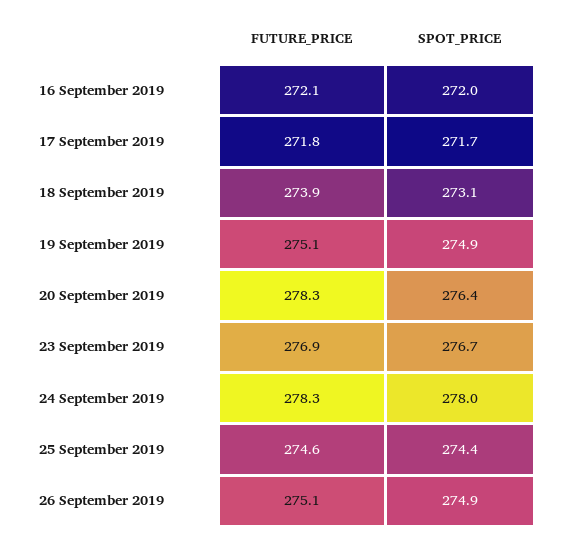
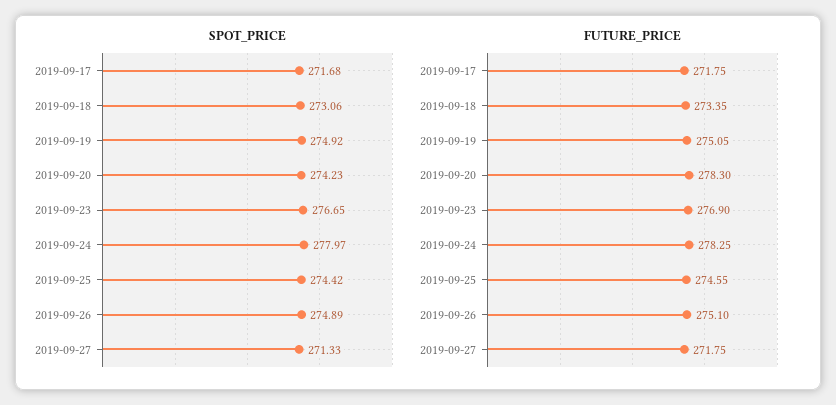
FUTURE_PRICE, 16 September 2019: 272.1 -> none
SPOT_PRICE, 16 September 2019: 272 -> none
FUTURE_PRICE, 18 September 2019: 273.9 -> 273.35
SPOT_PRICE, 20 September 2019: 276.4 -> 274.23
SPOT_PRICE, 2019-09-27: none -> 271.33
FUTURE_PRICE, 2019-09-27: none -> 271.75

